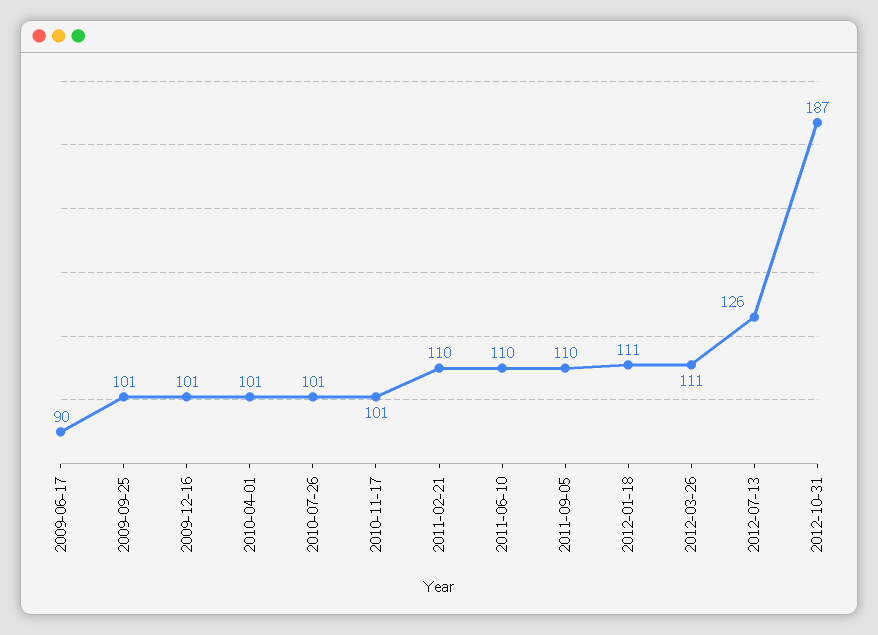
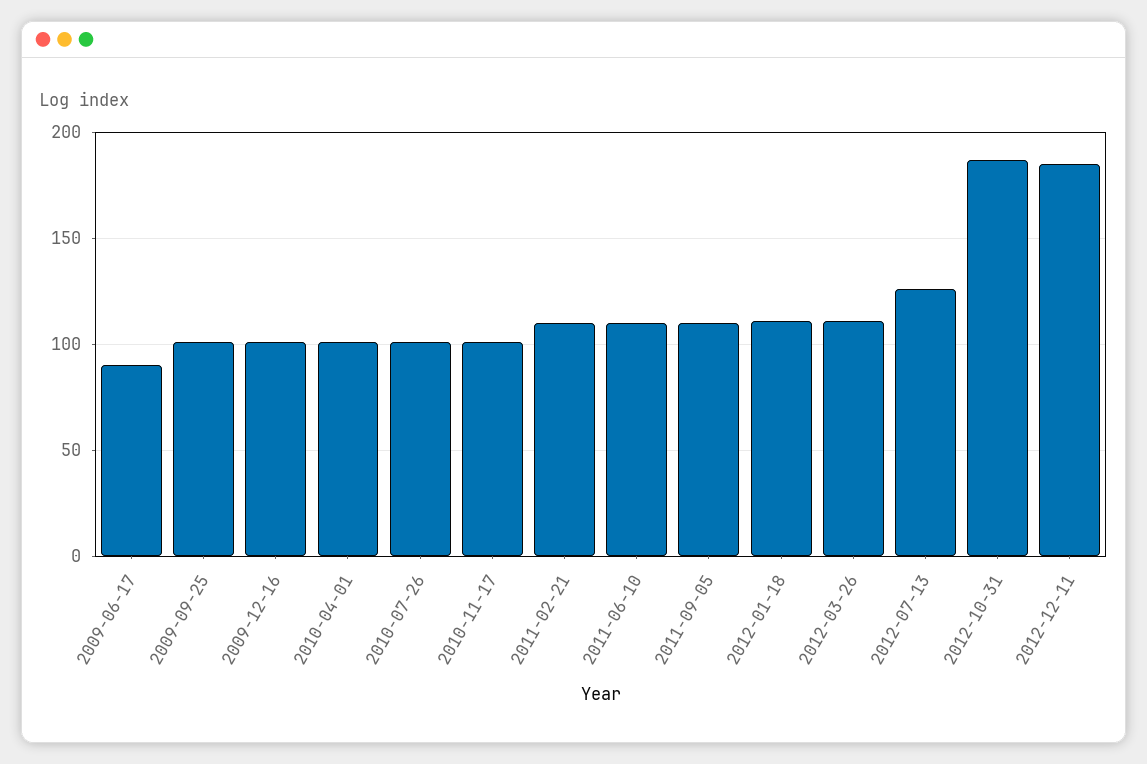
2012-12-11: none -> 185

